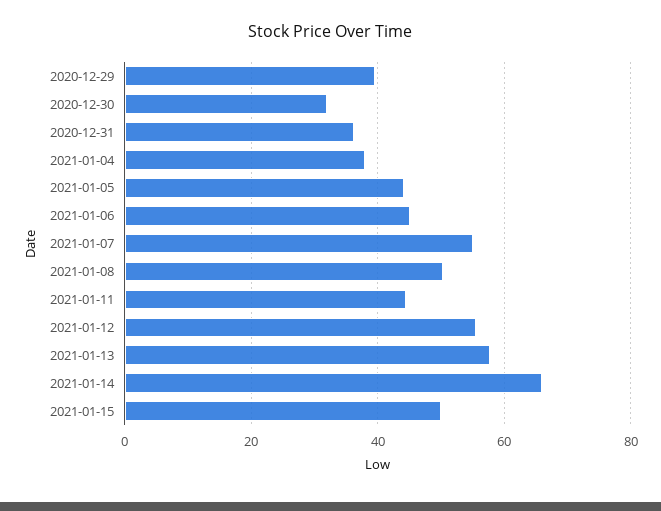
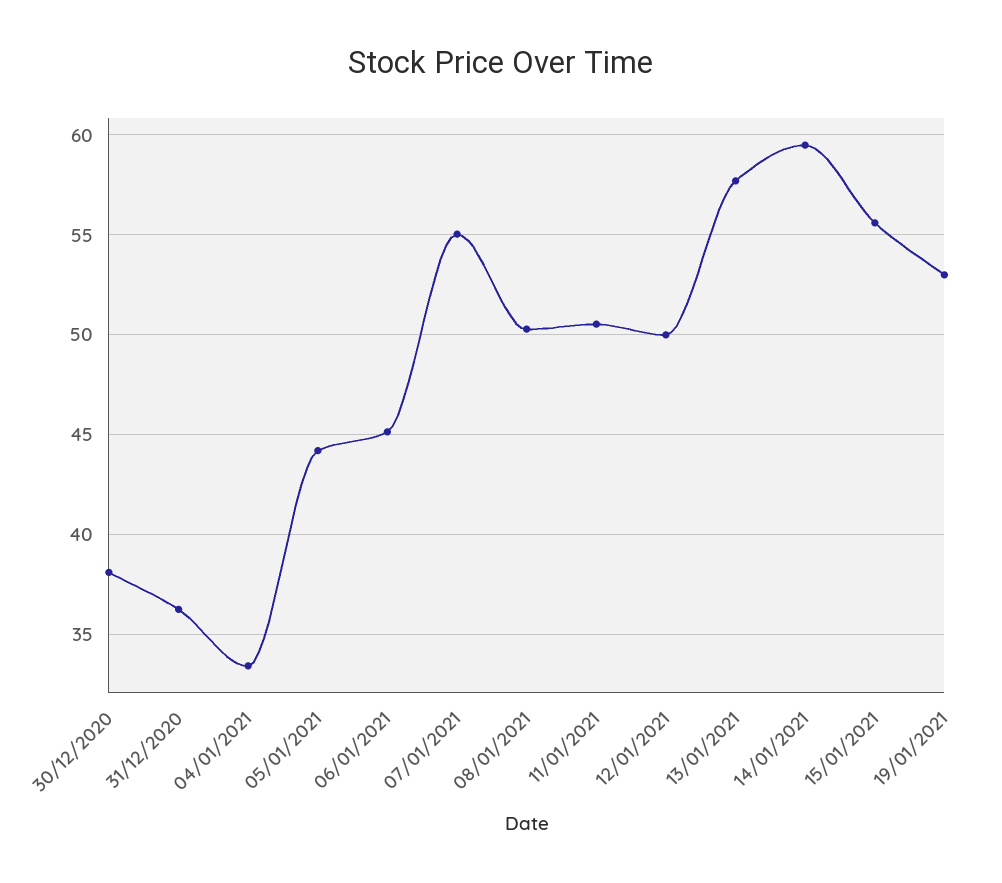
2020-12-29: 40 -> none
2020-12-30: 32 -> 38
2021-01-04: 38 -> 33.5
2021-01-11: 44 -> 50.5
2021-01-12: 56 -> 50
2021-01-14: 66 -> 59.5
2021-01-15: 50 -> 55.5
19/01/2021: none -> 53

